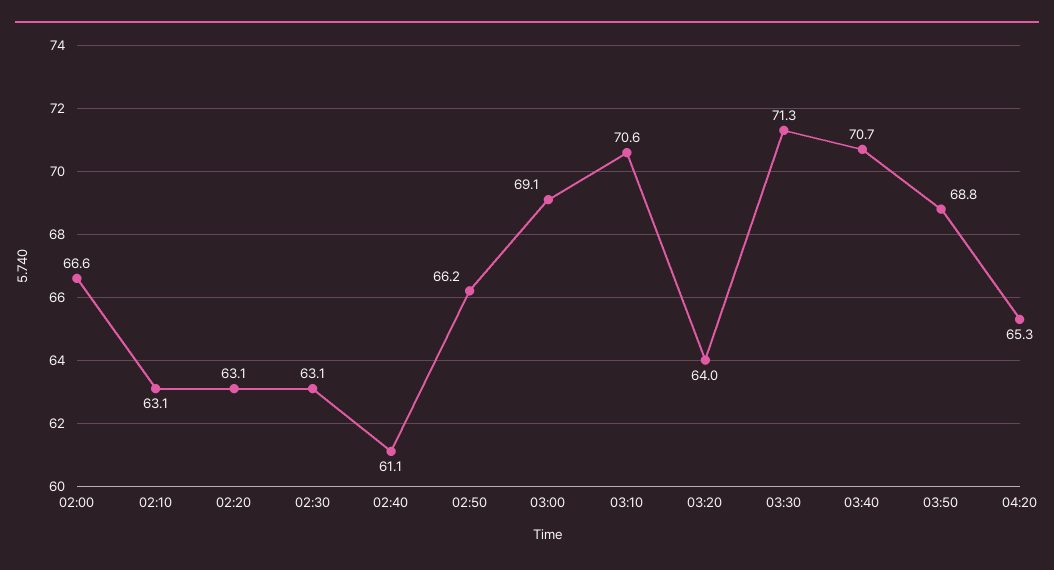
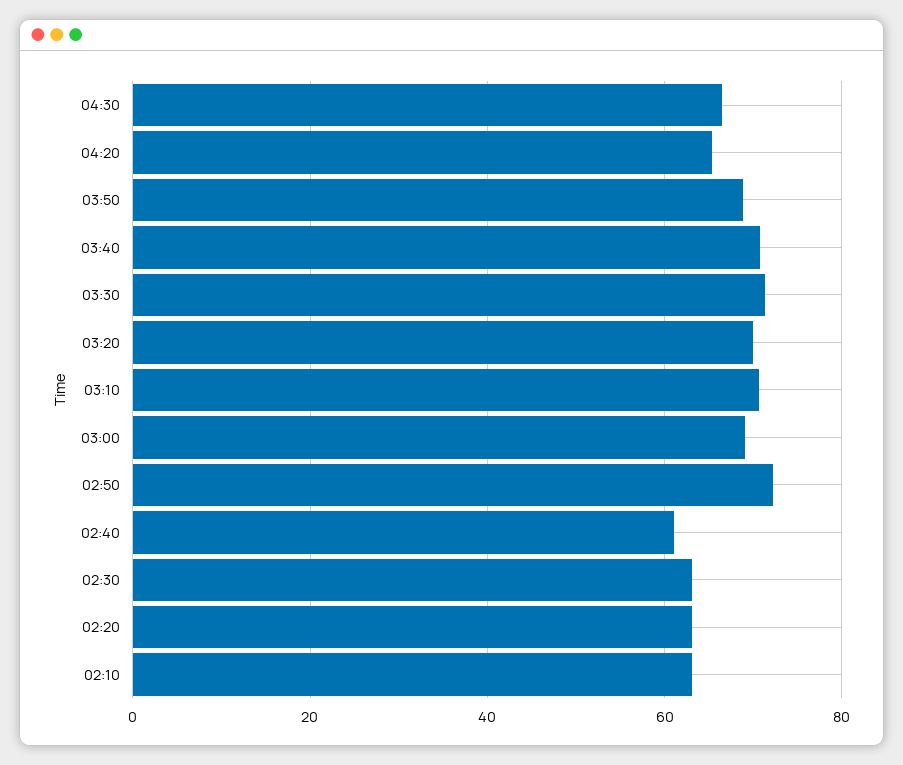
02:00: 66.6 -> none
02:50: 66.2 -> 72
03:20: 64 -> 70
04:30: none -> 66

